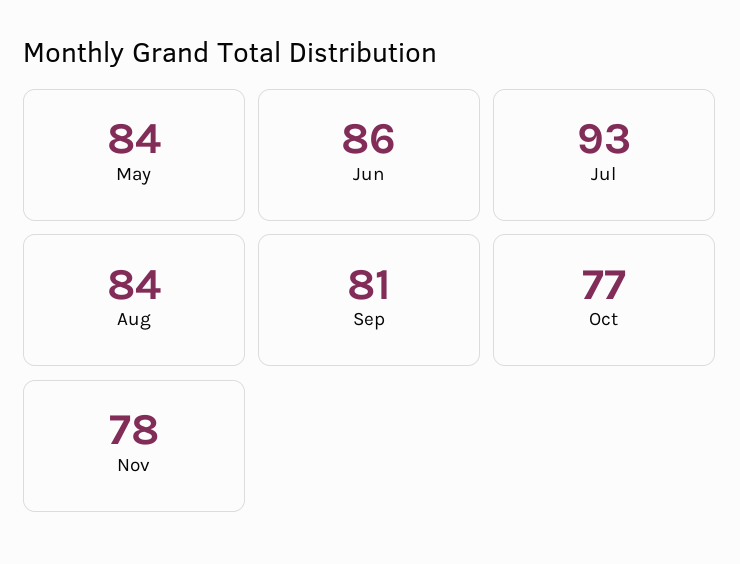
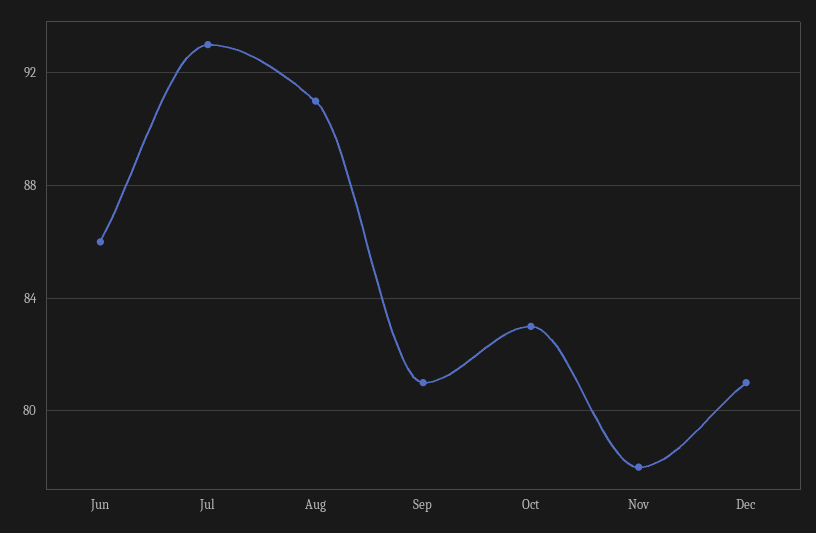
May: 84 -> none
Aug: 84 -> 91
Oct: 77 -> 83
Dec: none -> 81

